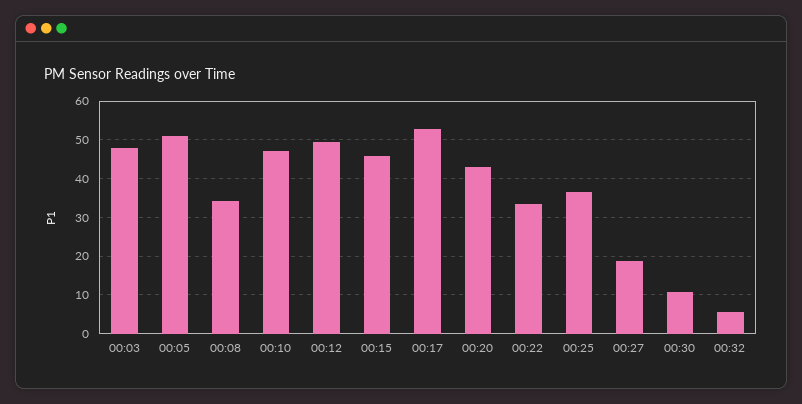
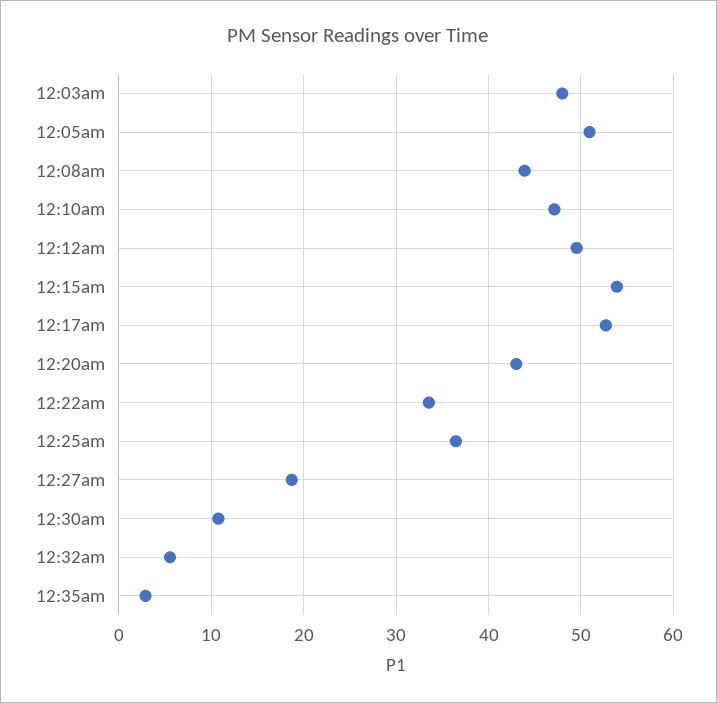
00:08: 34 -> 44
00:15: 46 -> 54
12:35am: none -> 3

